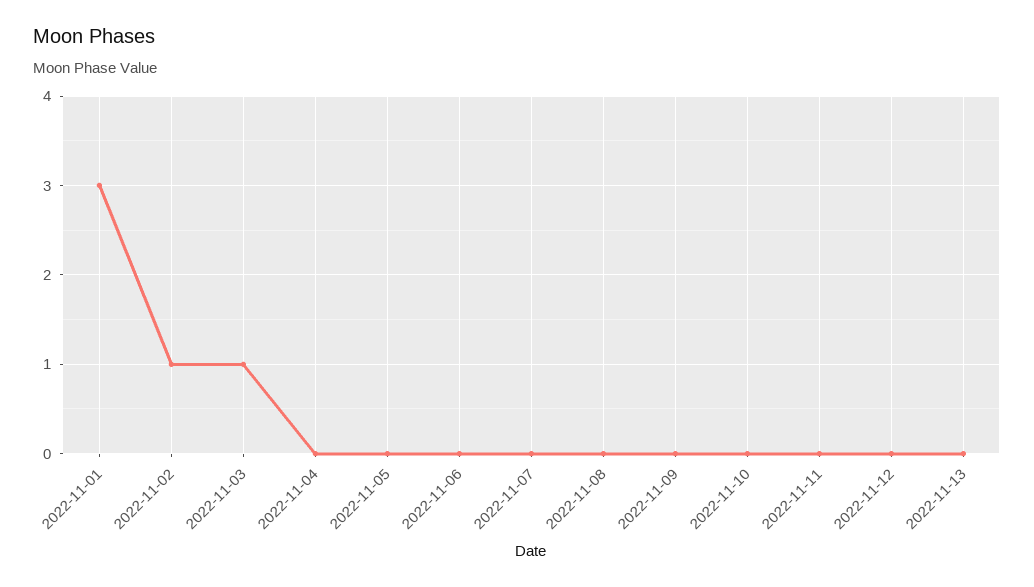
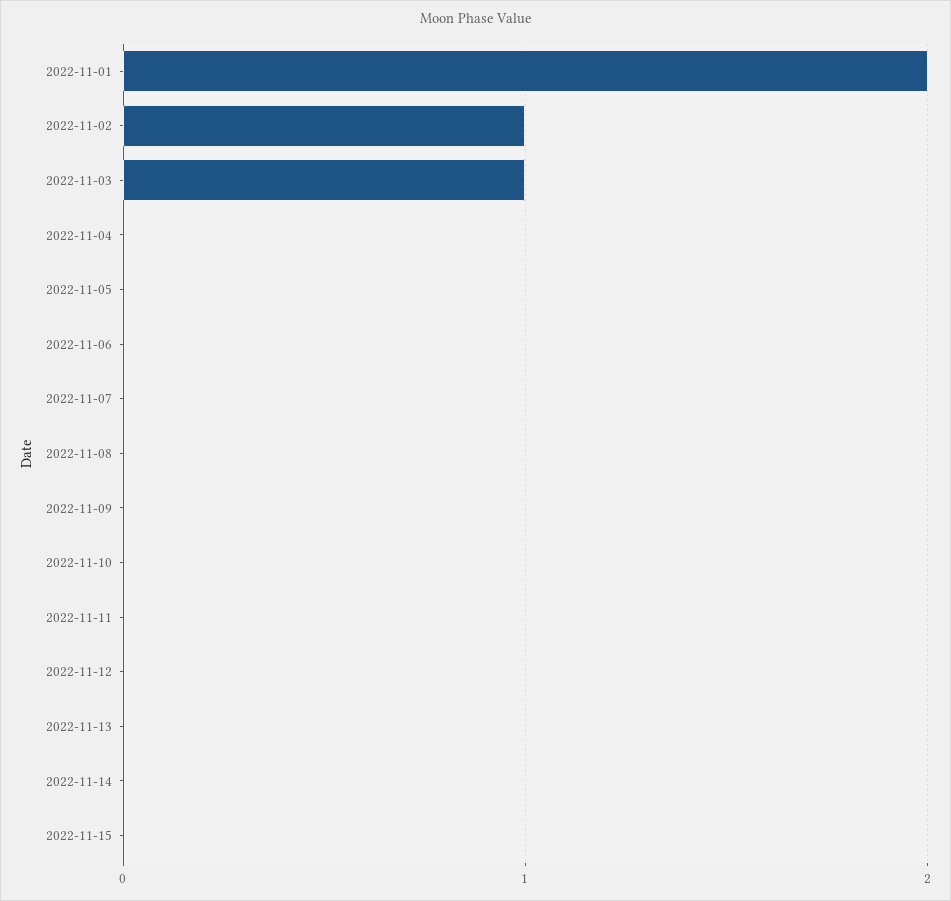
2022-11-01: 3 -> 2
2022-11-14: none -> 0
2022-11-15: none -> 0

